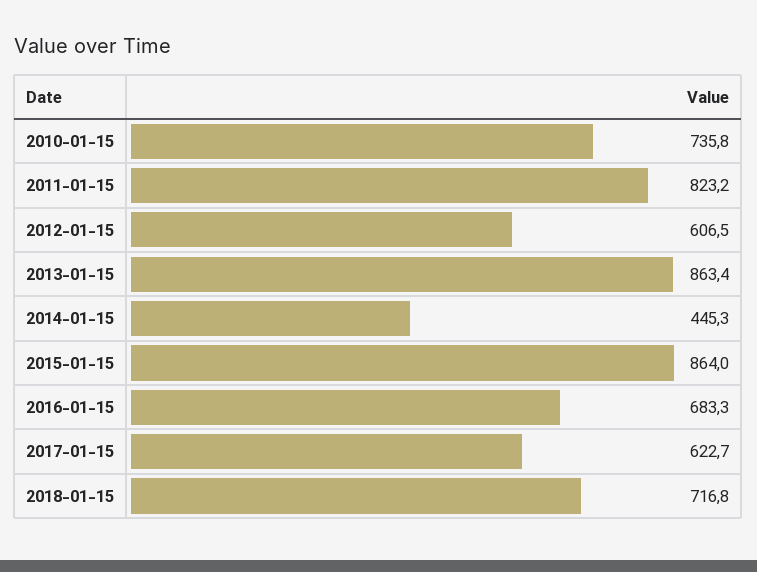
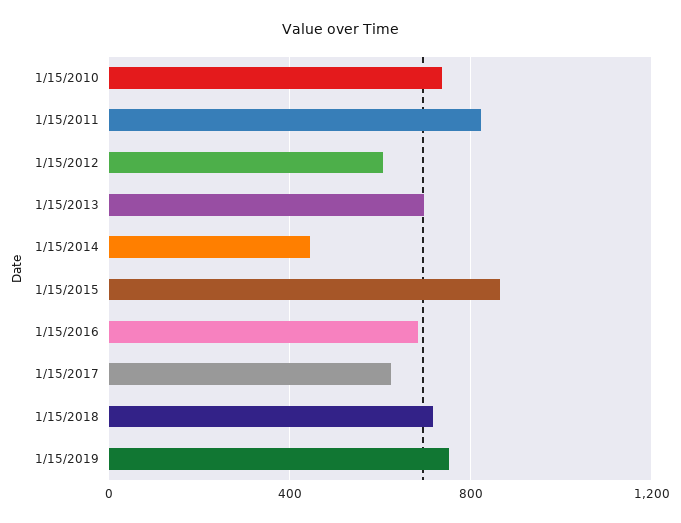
2013-01-15: 863.4 -> 700
1/15/2019: none -> 750

